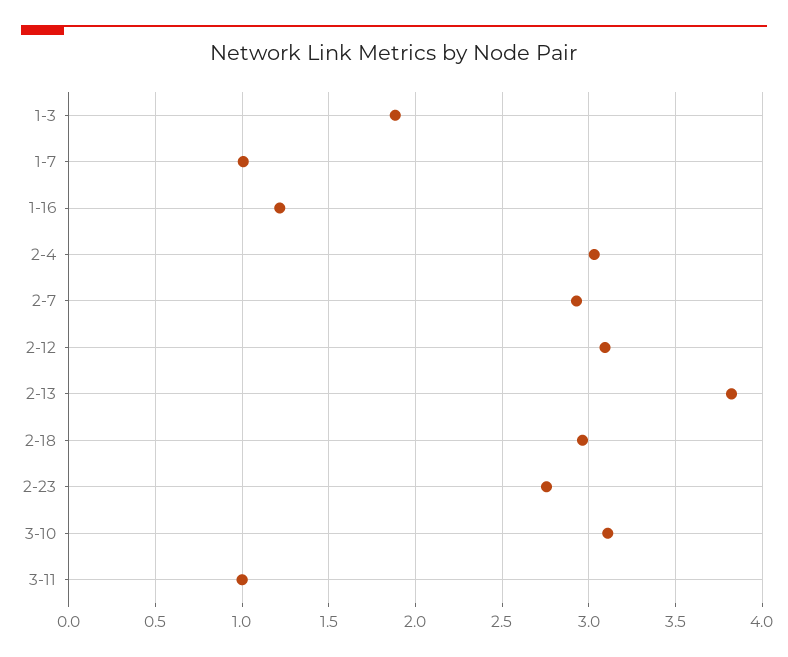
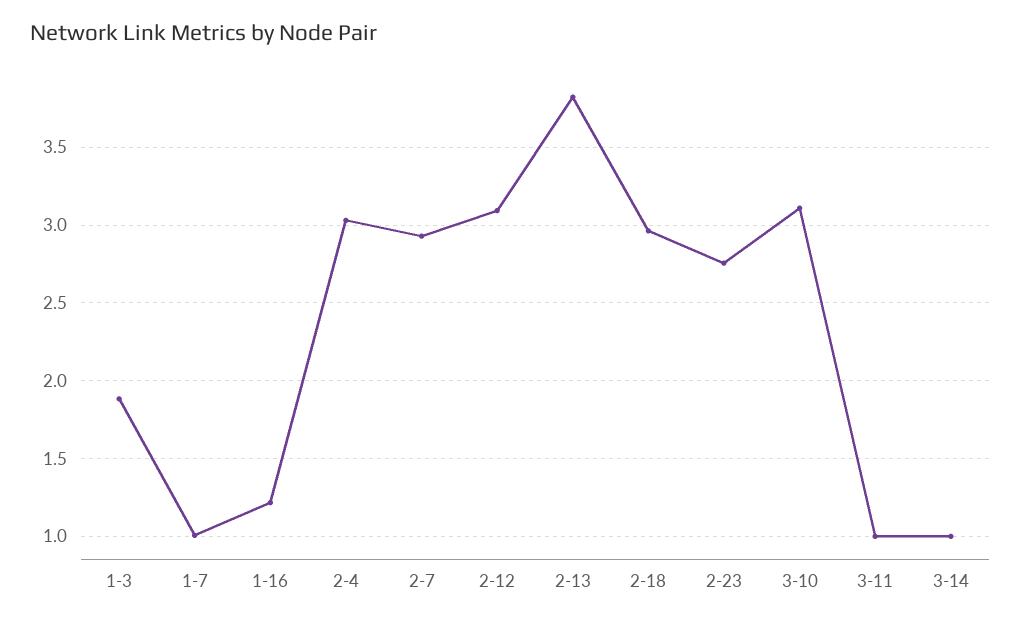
3-14: none -> 1

